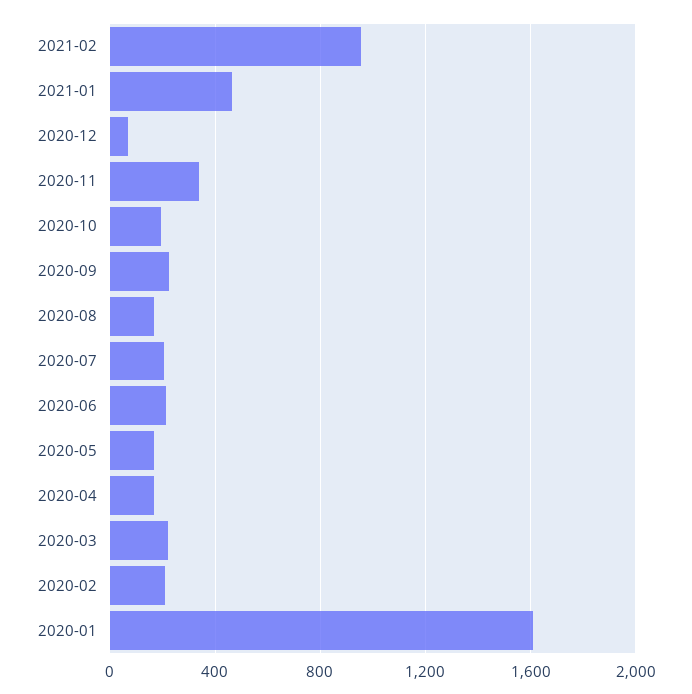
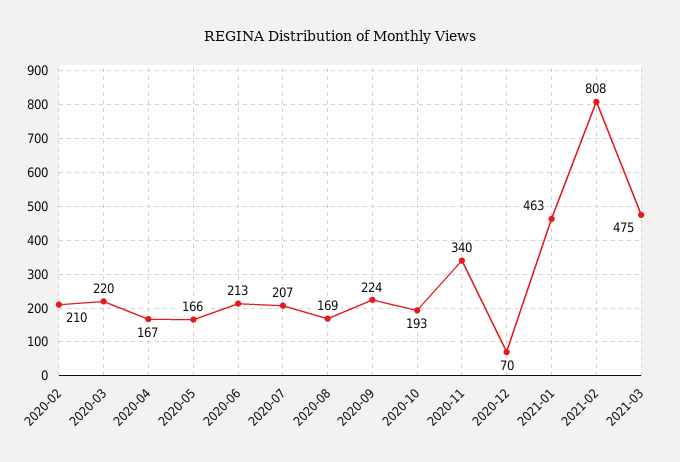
2021-02: 950 -> 808
2020-01: 1600 -> none
2021-03: none -> 475

